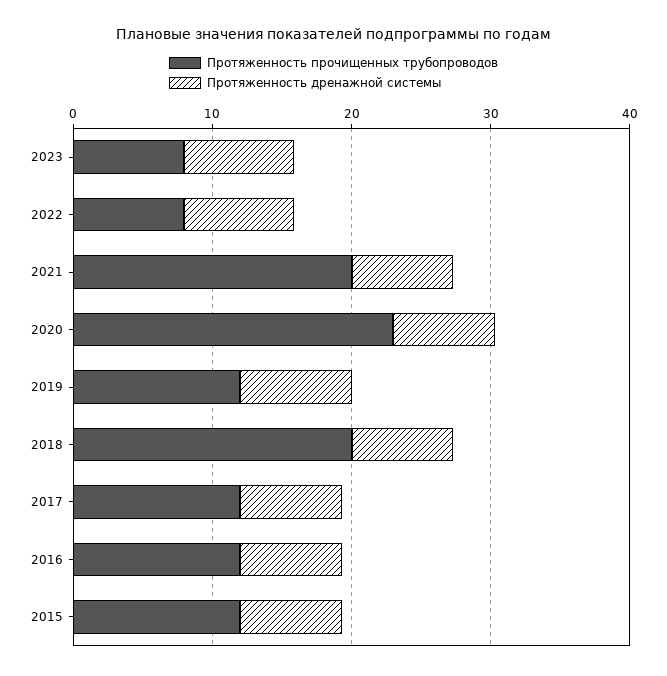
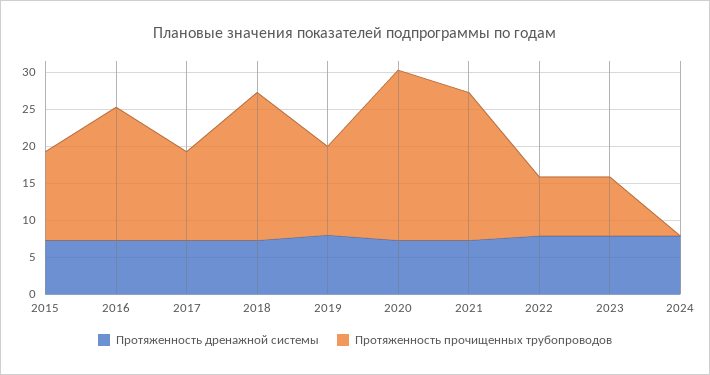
Протяженность прочищенных трубопроводов, 2016: 12 -> 17.5
Протяженность дренажной системы, 2024: none -> 7.5
Протяженность прочищенных трубопроводов, 2024: none -> 0

